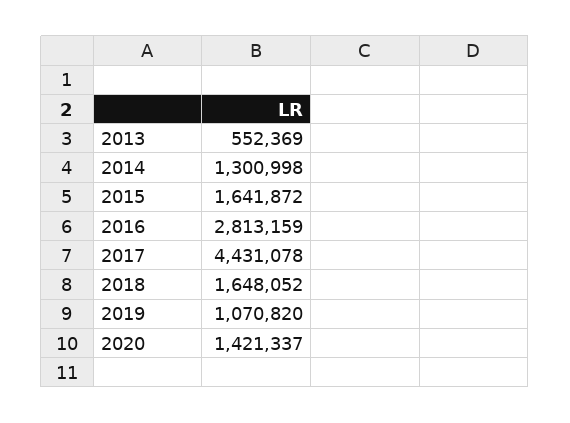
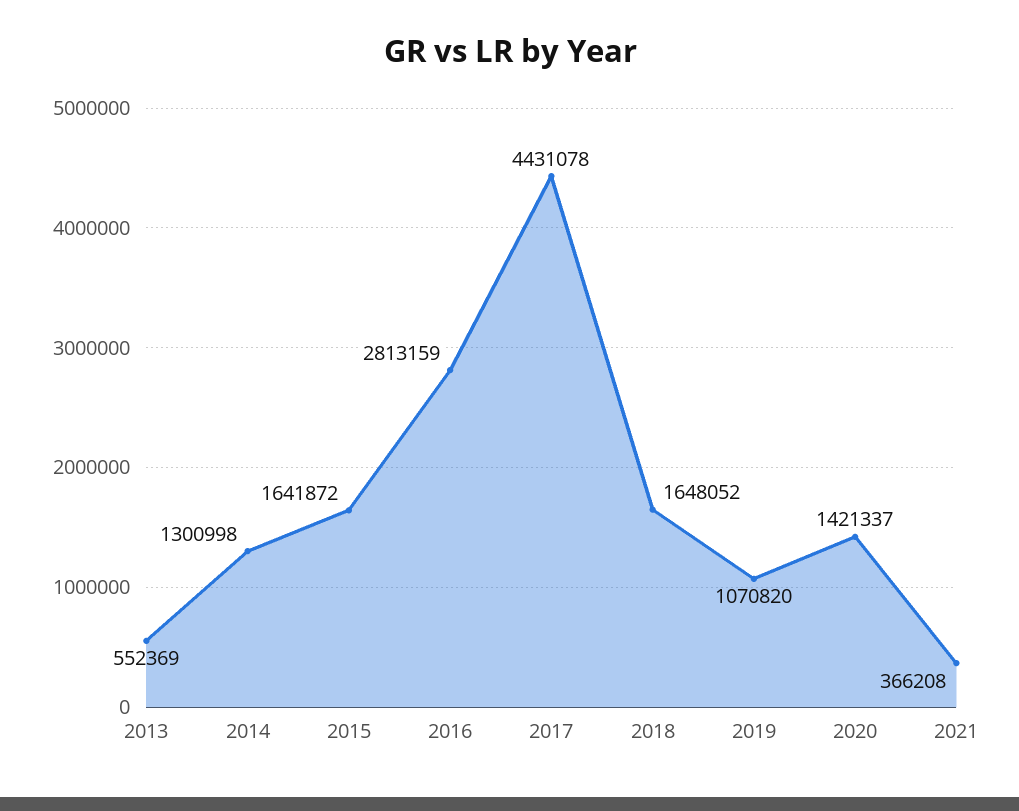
2021: none -> 366208

